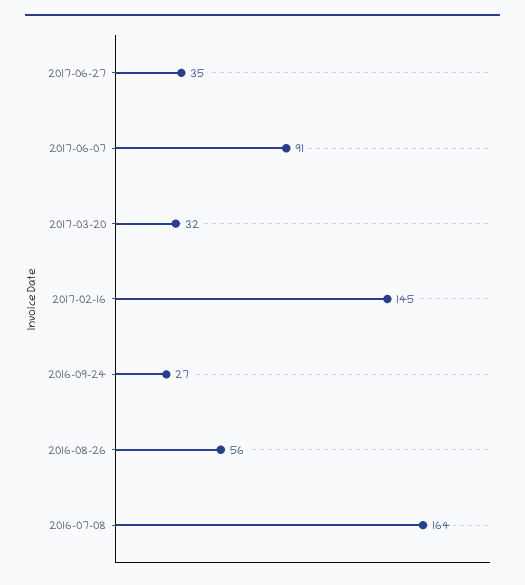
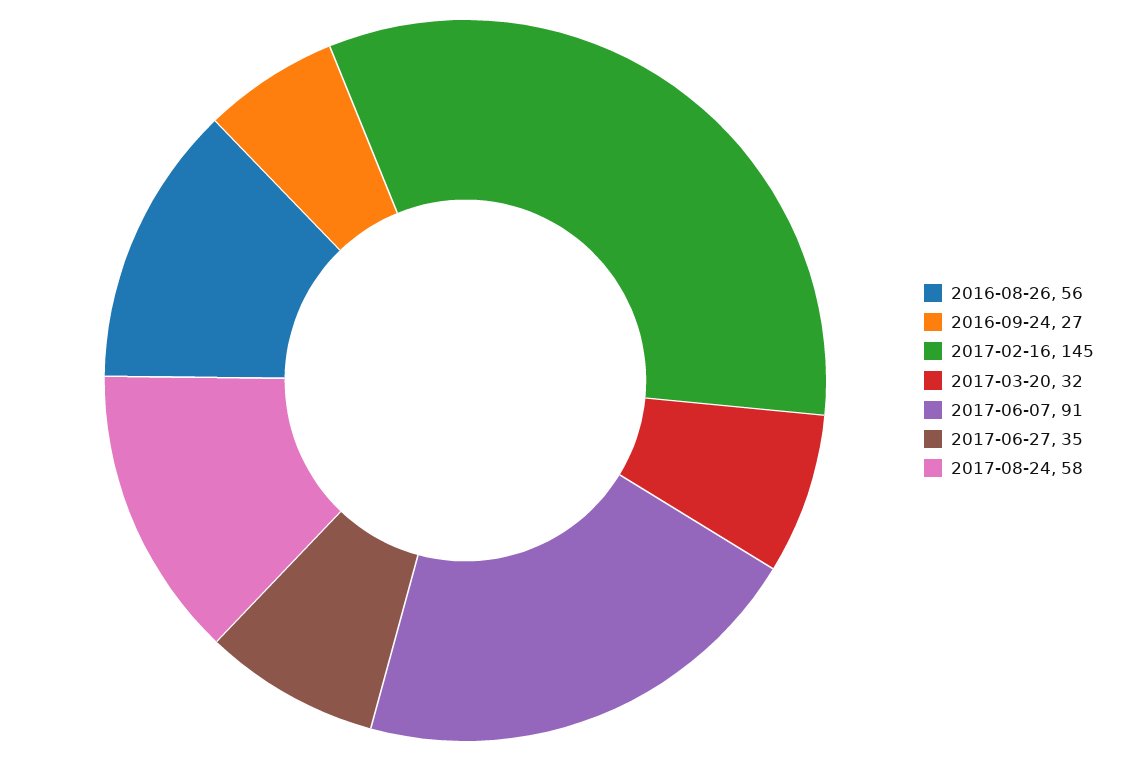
2016-07-08: 164 -> none
2017-08-24: none -> 58

